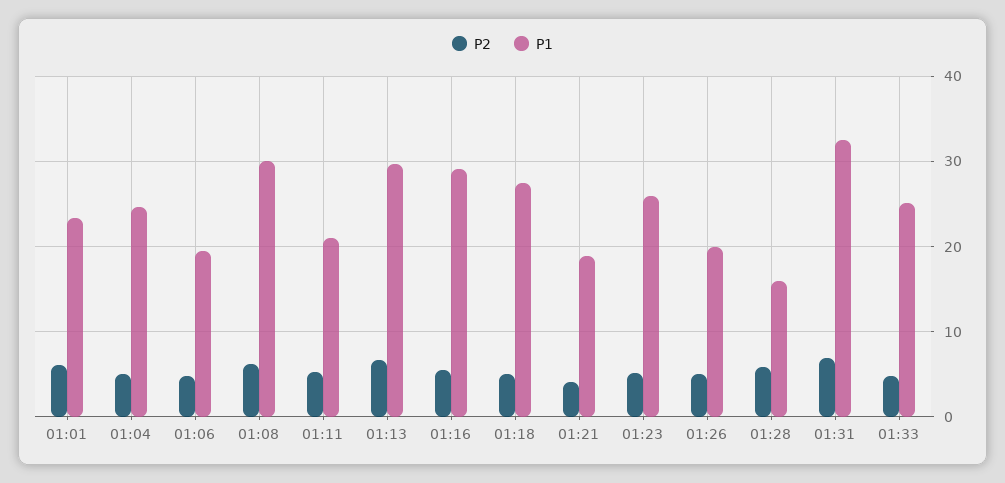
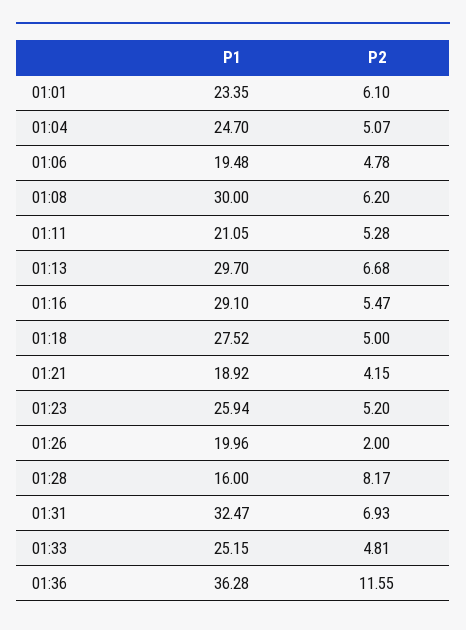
P2, 01:26: 5 -> 2
P2, 01:28: 6 -> 8.17
P1, 01:36: none -> 36.28
P2, 01:36: none -> 11.55

